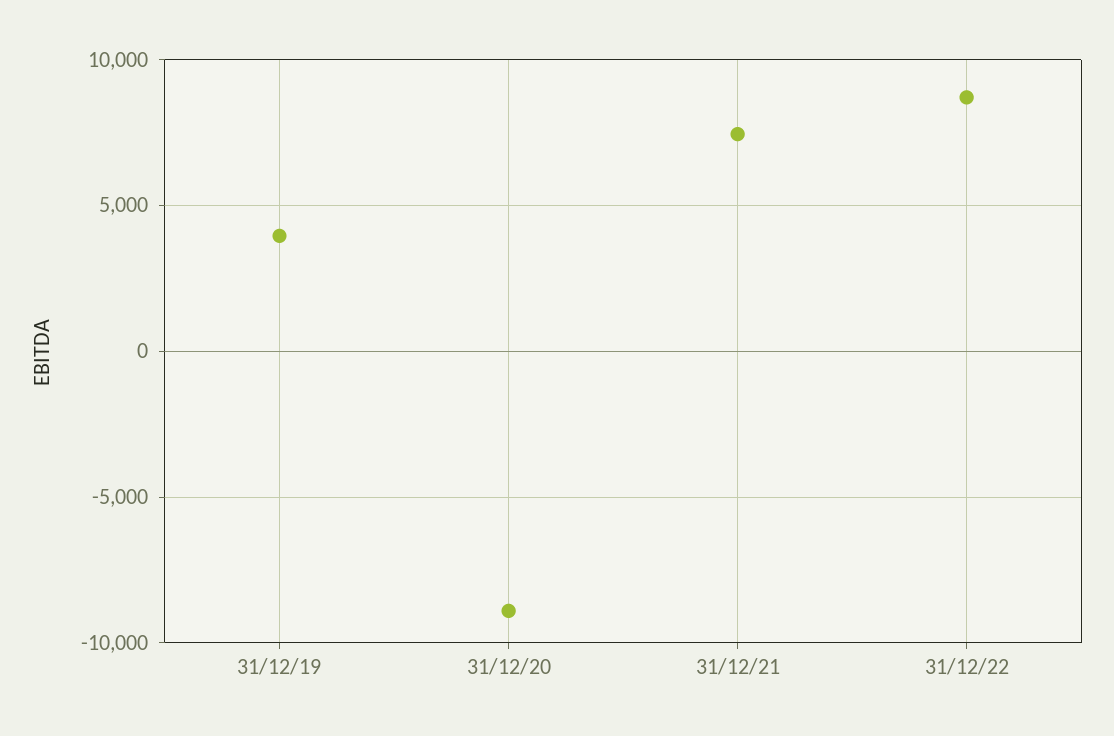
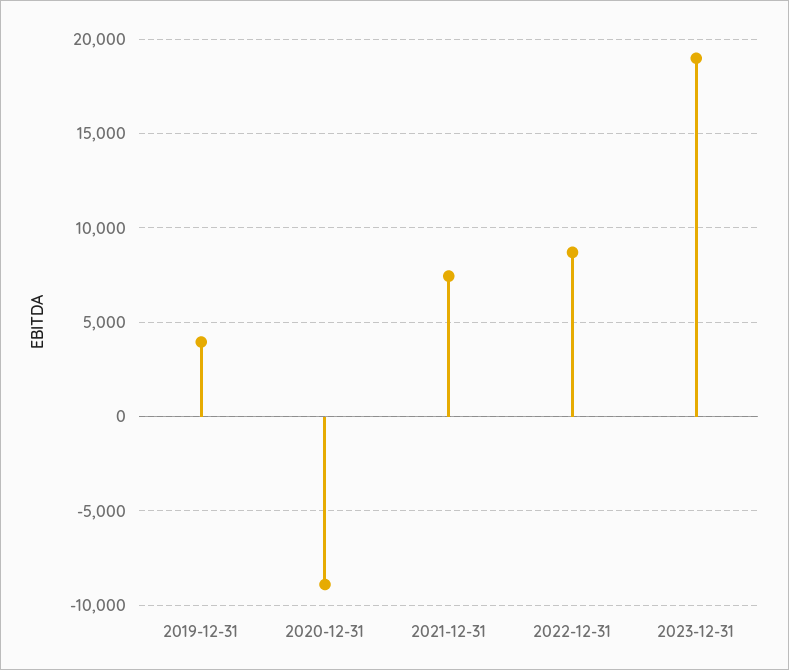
2023-12-31: none -> 19000

